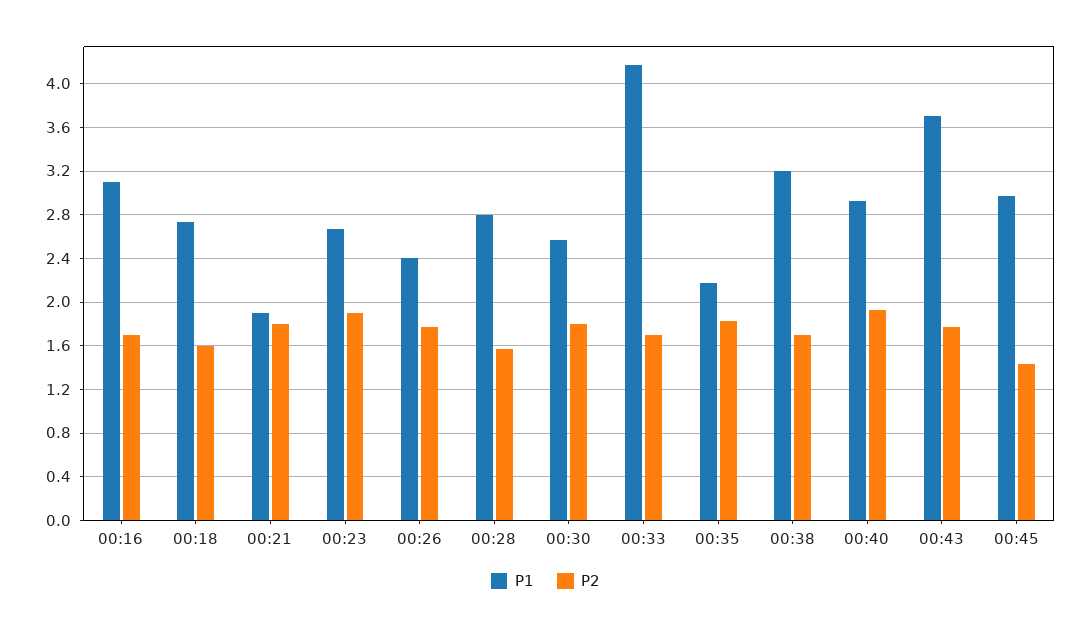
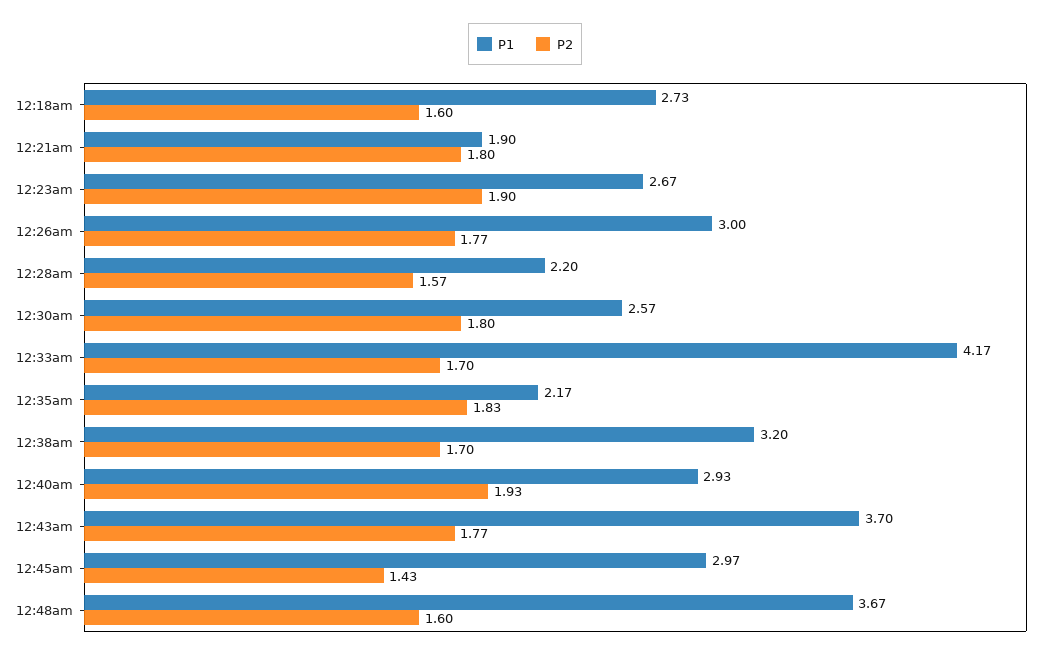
P1, 00:16: 3.1 -> none
P2, 00:16: 1.7 -> none
P1, 00:26: 2.4 -> 3
P1, 00:28: 2.8 -> 2.2
P1, 12:48am: none -> 3.67
P2, 12:48am: none -> 1.6

